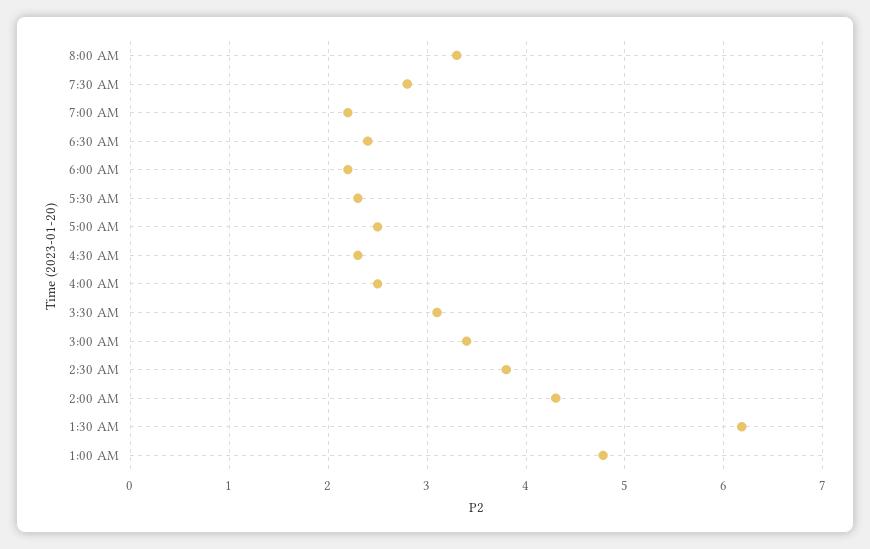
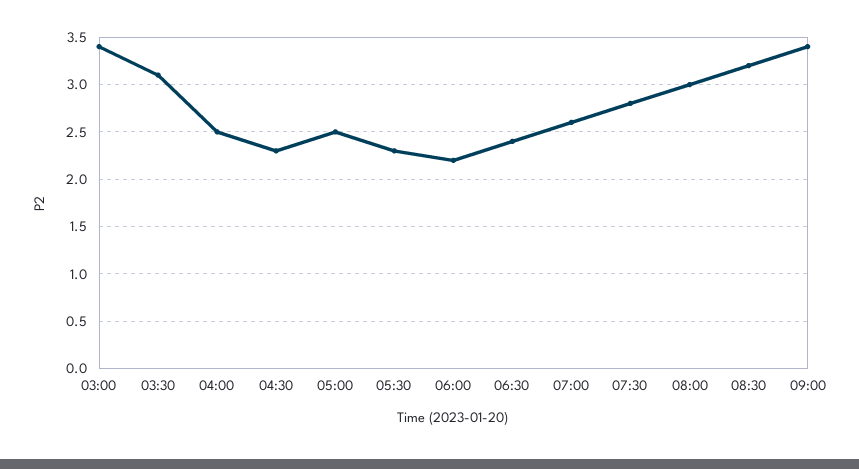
8:00 AM: 3.3 -> 3
7:00 AM: 2.2 -> 2.6
2:30 AM: 3.8 -> none
2:00 AM: 4.3 -> none
1:30 AM: 6.2 -> none
1:00 AM: 4.8 -> none
08:30: none -> 3.2
09:00: none -> 3.4

